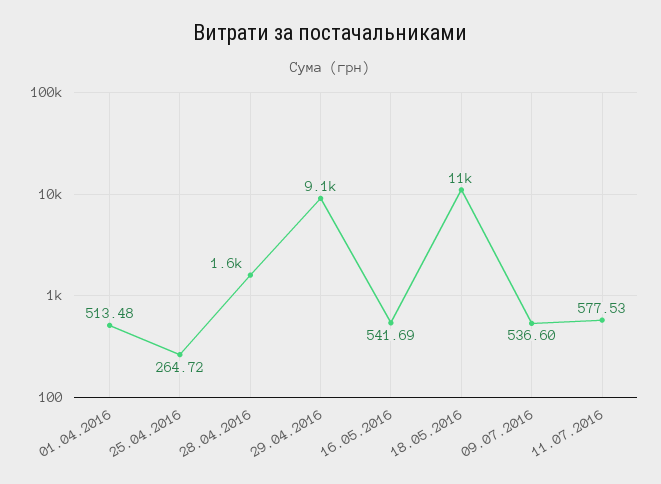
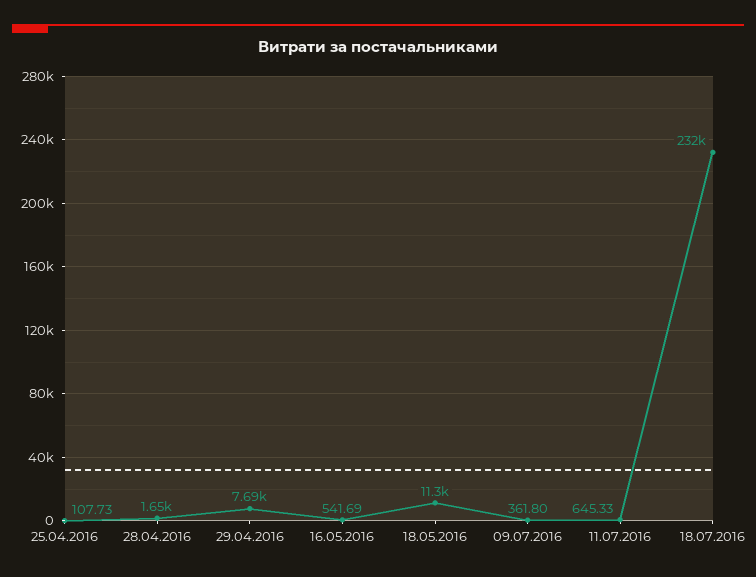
01.04.2016: 513.48 -> none
25.04.2016: 264.72 -> 107.73
29.04.2016: 9100 -> 7690
09.07.2016: 536.6 -> 361.8
11.07.2016: 577.53 -> 645.33
18.07.2016: none -> 232000

